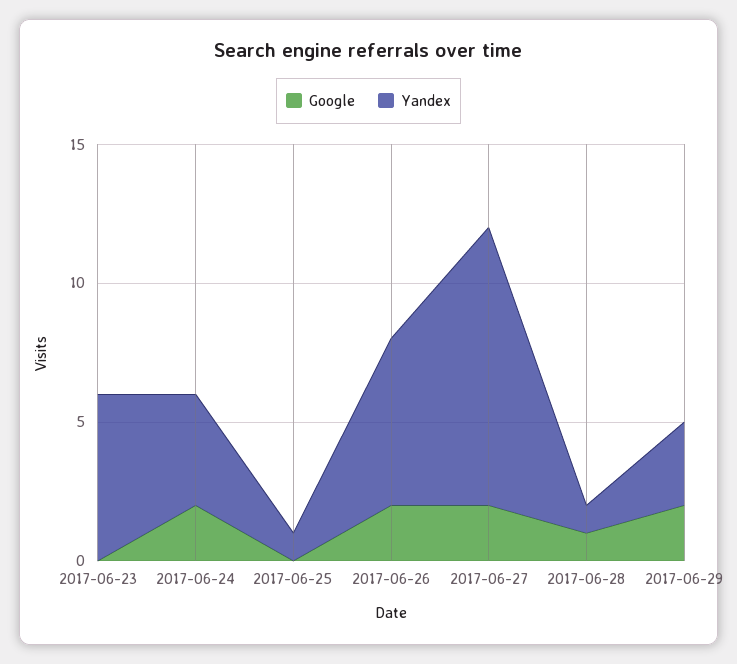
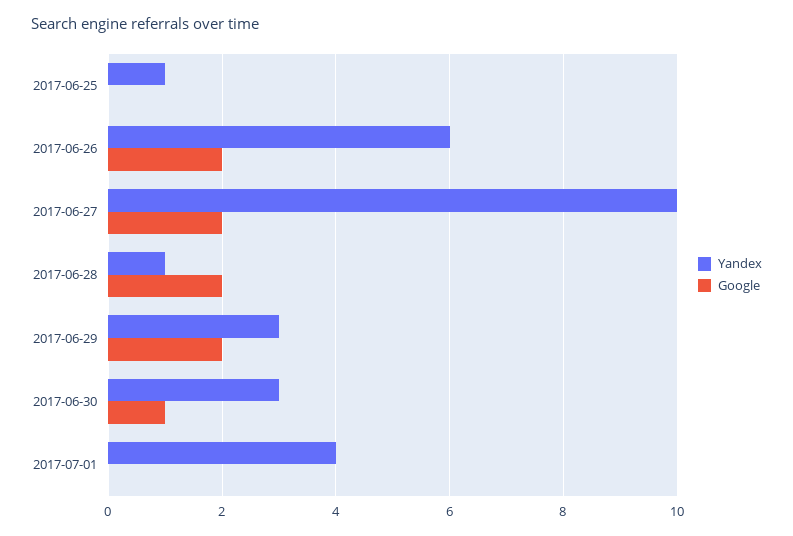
Google, 2017-06-23: 0 -> none
Yandex, 2017-06-23: 6 -> none
Google, 2017-06-24: 2 -> none
Yandex, 2017-06-24: 4 -> none
Google, 2017-06-28: 1 -> 2
Yandex, 2017-06-30: none -> 3
Google, 2017-06-30: none -> 1
Yandex, 2017-07-01: none -> 4
Google, 2017-07-01: none -> 0

